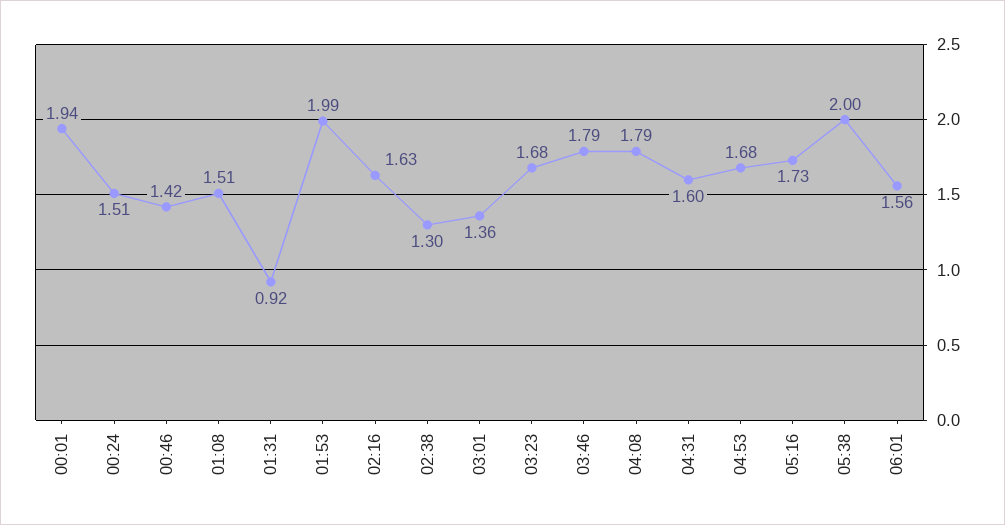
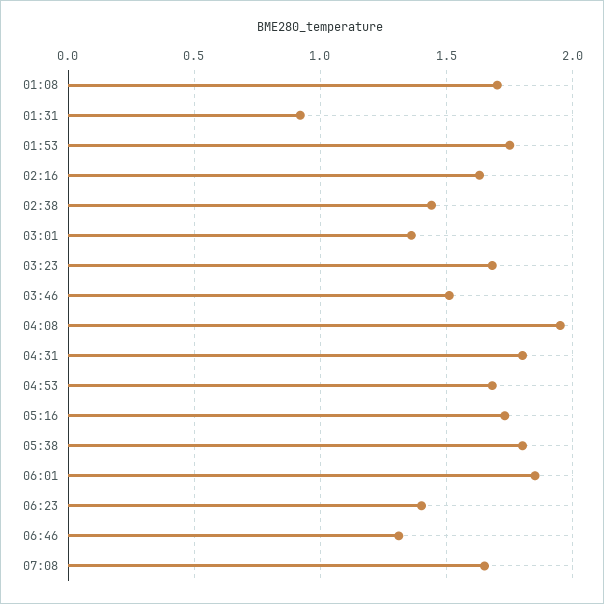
00:01: 1.94 -> none
00:24: 1.51 -> none
00:46: 1.42 -> none
01:08: 1.51 -> 1.7
01:53: 1.99 -> 1.75
02:38: 1.3 -> 1.45
03:46: 1.79 -> 1.5
04:08: 1.79 -> 1.95
04:31: 1.6 -> 1.8
05:38: 2 -> 1.8
06:01: 1.56 -> 1.85
06:23: none -> 1.4
06:46: none -> 1.3
07:08: none -> 1.65

